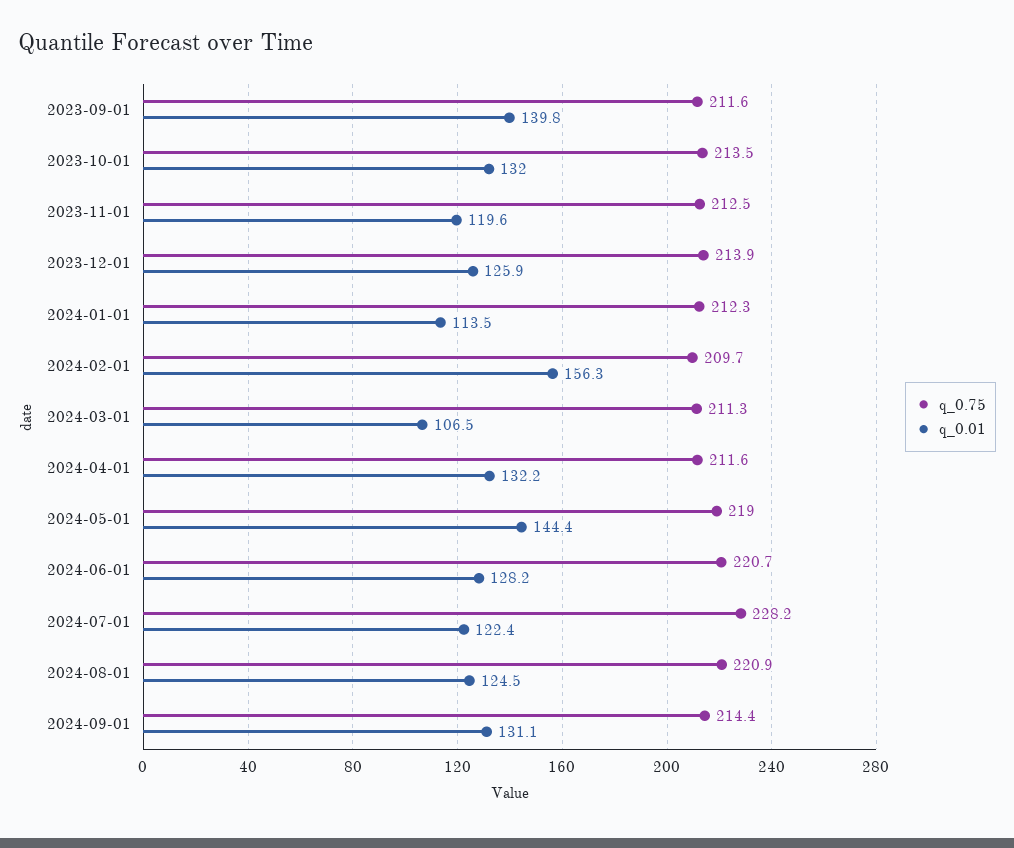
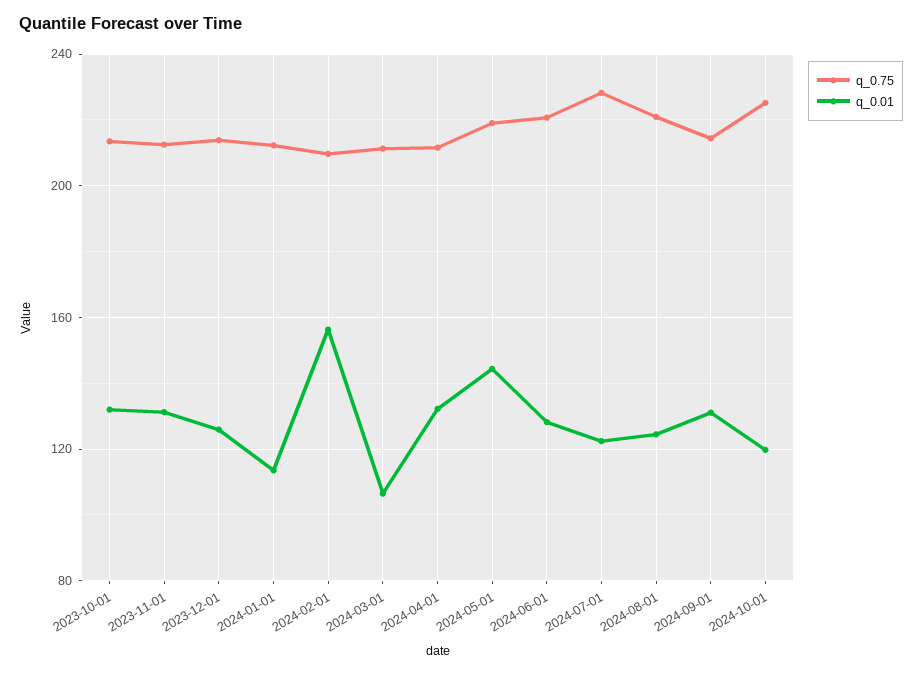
q_0.75, 2023-09-01: 211.6 -> none
q_0.01, 2023-09-01: 139.8 -> none
q_0.01, 2023-11-01: 119.6 -> 130
q_0.75, 2024-10-01: none -> 225
q_0.01, 2024-10-01: none -> 120

